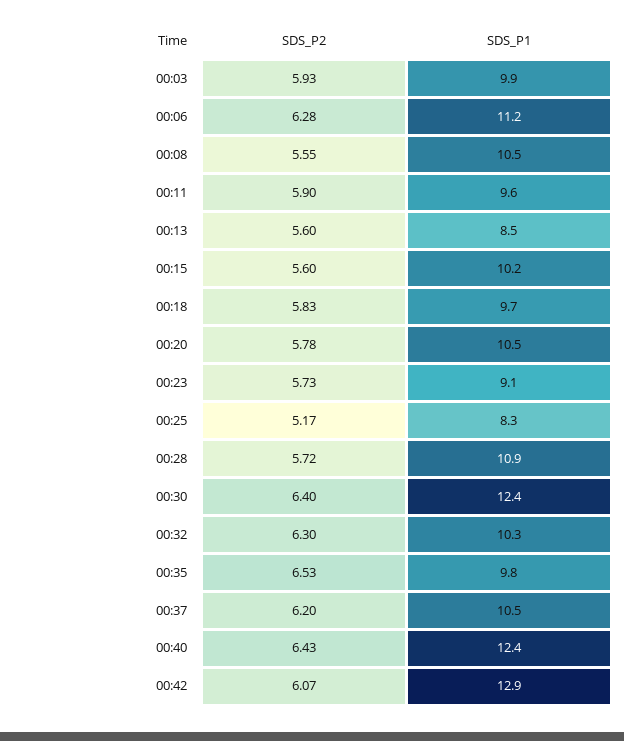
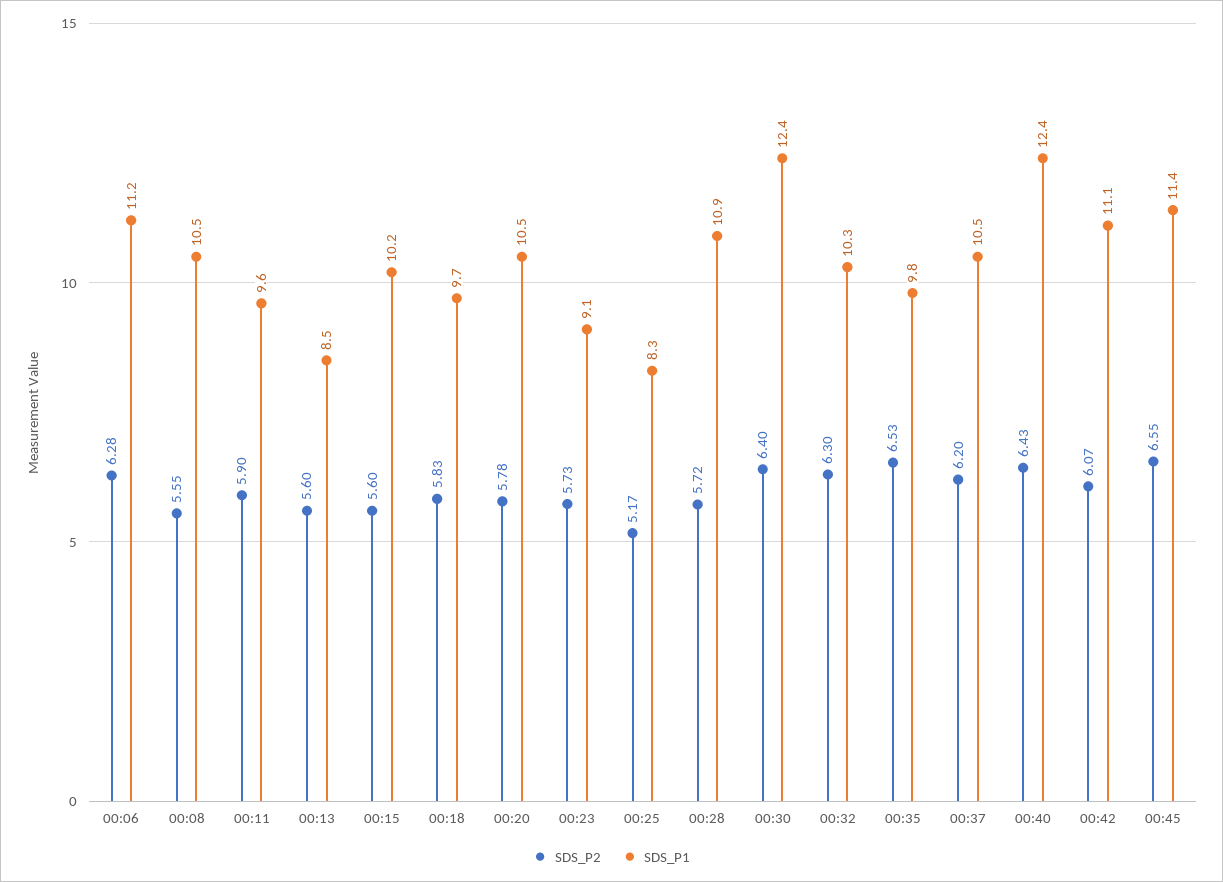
SDS_P2, 00:03: 5.93 -> none
SDS_P1, 00:03: 9.9 -> none
SDS_P1, 00:42: 12.9 -> 11.1
SDS_P2, 00:45: none -> 6.55
SDS_P1, 00:45: none -> 11.4

